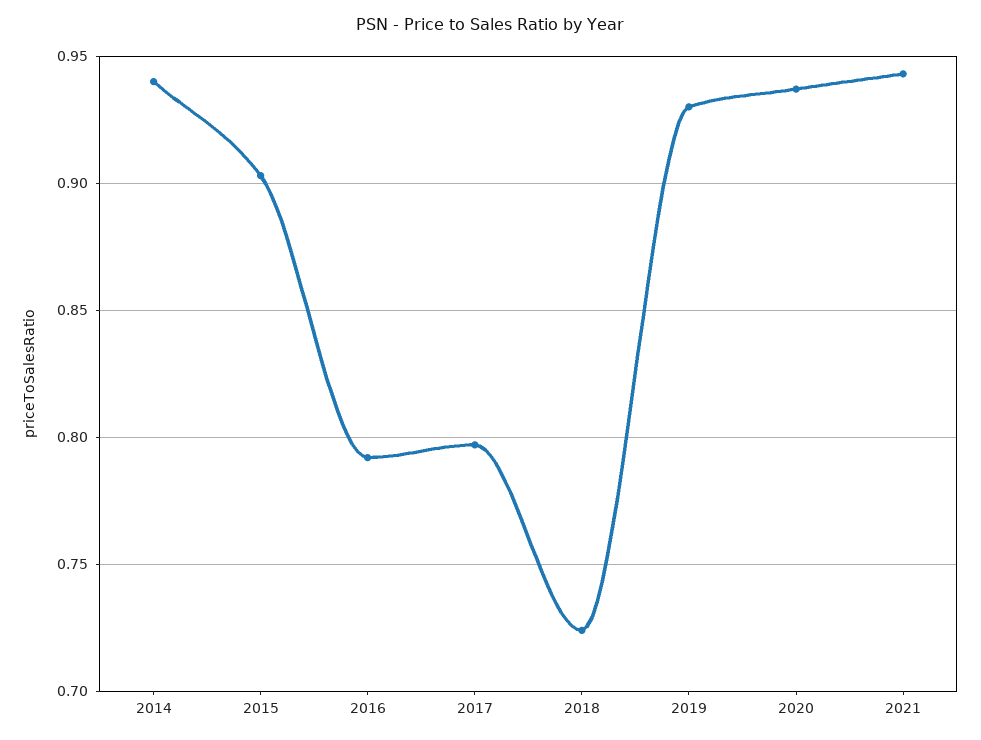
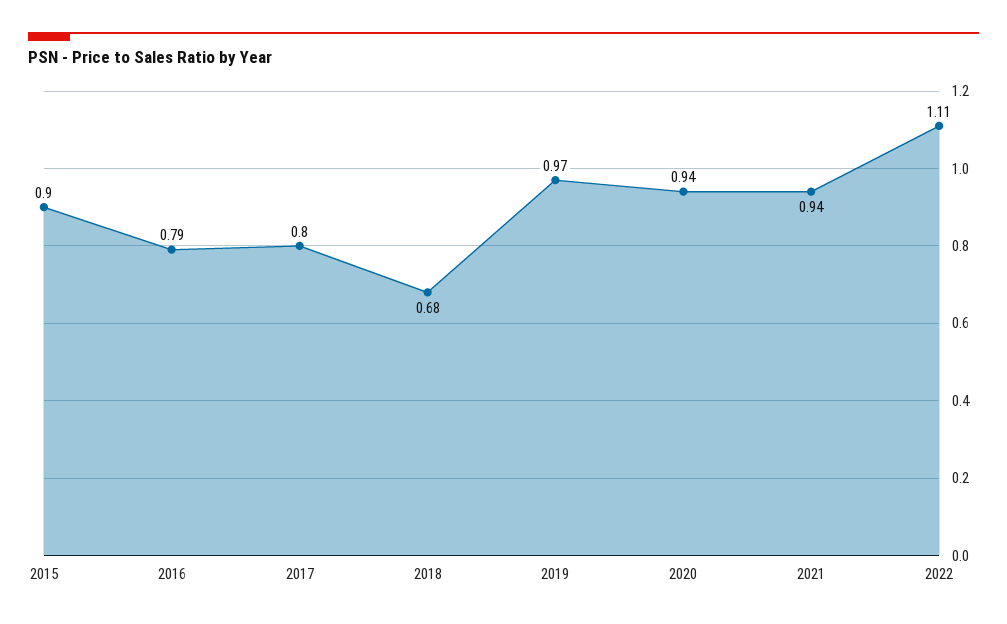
2014: 0.94 -> none
2018: 0.725 -> 0.68
2019: 0.93 -> 0.97
2022: none -> 1.11

